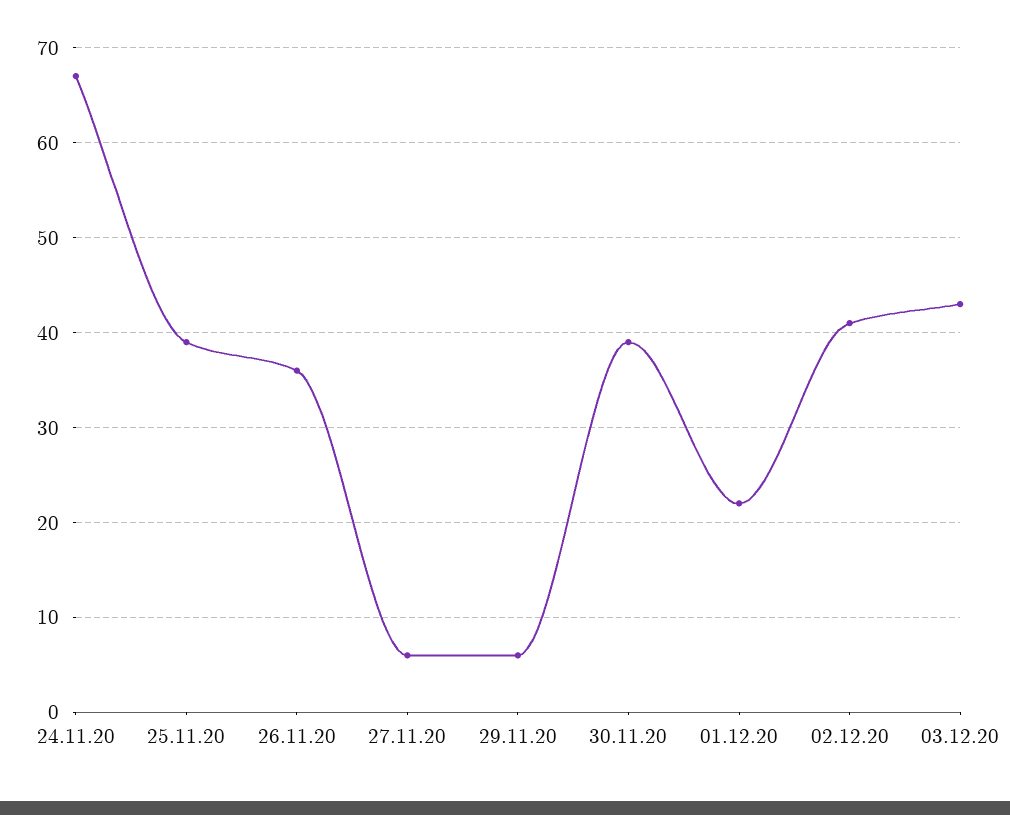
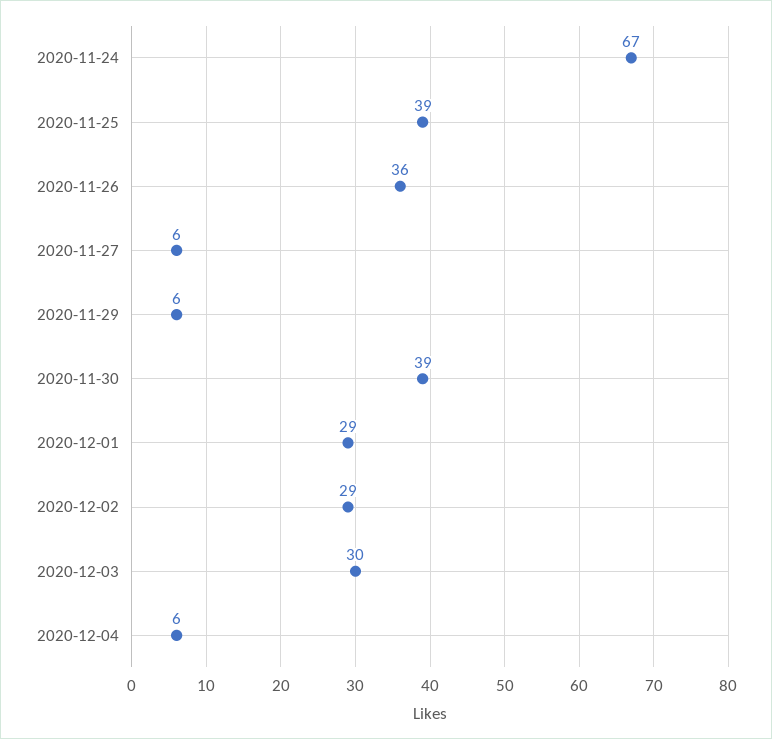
01.12.20: 22 -> 29
02.12.20: 41 -> 29
03.12.20: 43 -> 30
2020-12-04: none -> 6

